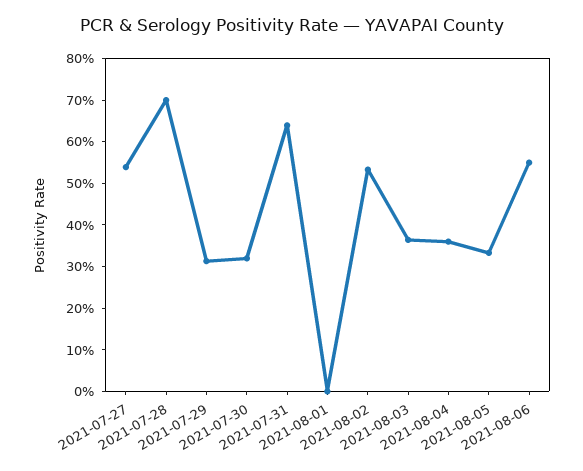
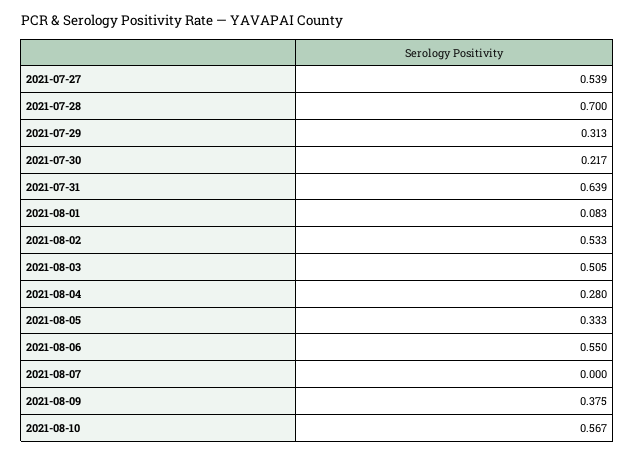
2021-07-30: 0.32 -> 0.217
2021-08-01: 0 -> 0.083
2021-08-03: 0.36 -> 0.505
2021-08-04: 0.36 -> 0.28
2021-08-07: none -> 0
2021-08-09: none -> 0.375
2021-08-10: none -> 0.567

